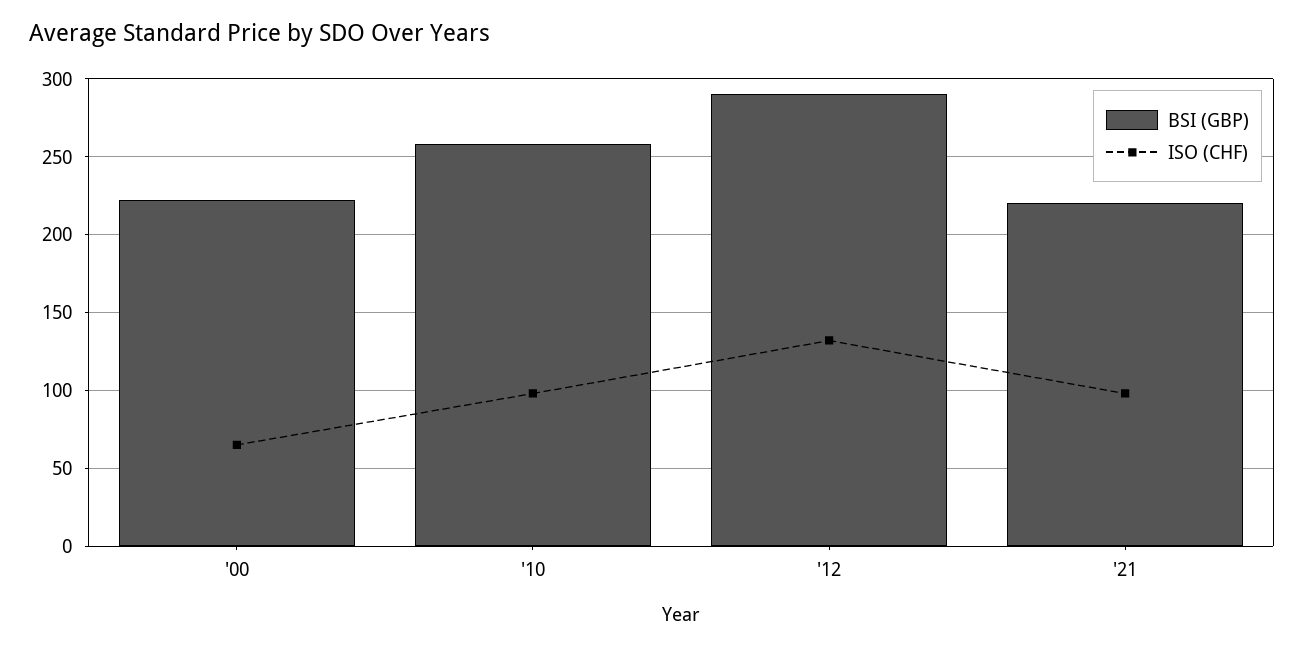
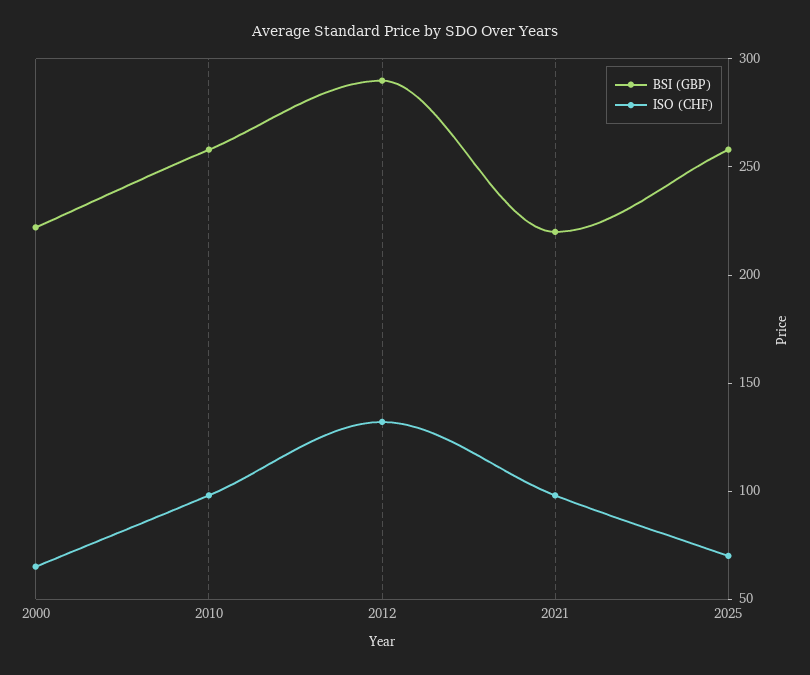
BSI (GBP), 2025: none -> 260
ISO (CHF), 2025: none -> 70

